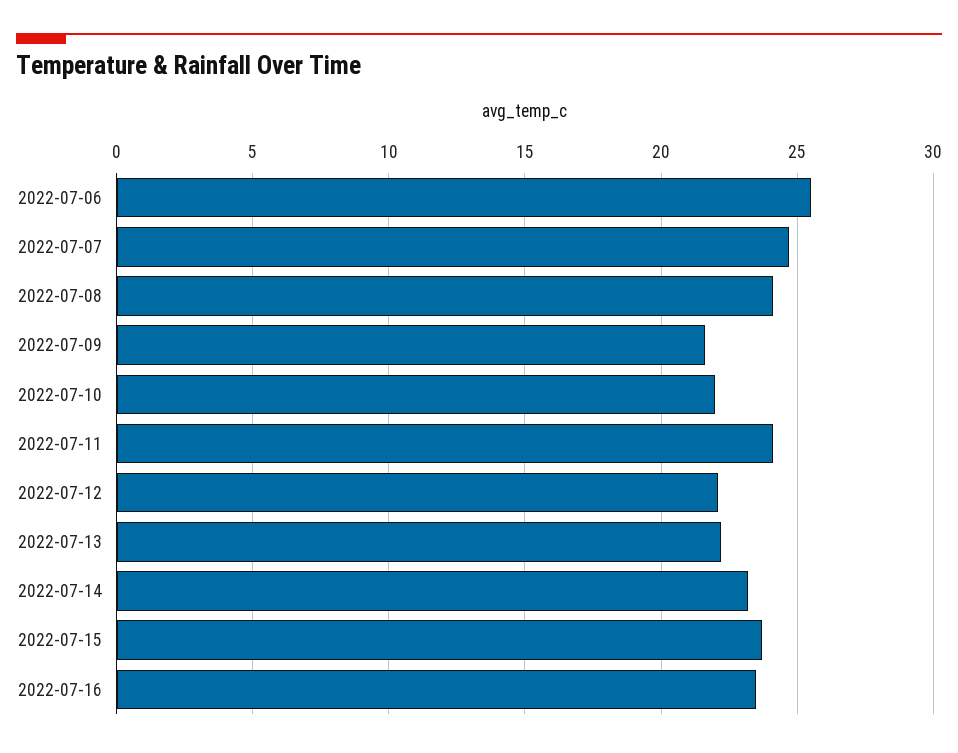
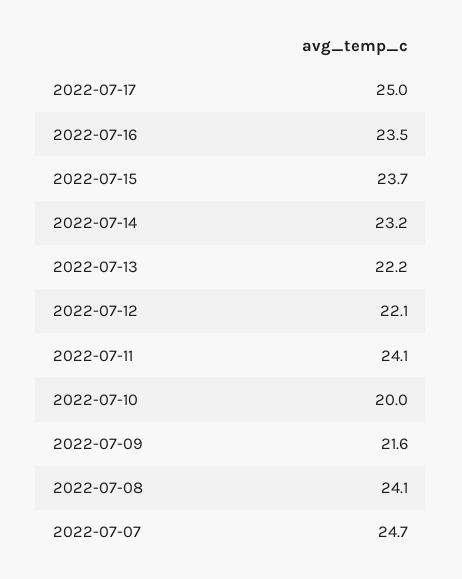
2022-07-06: 25.5 -> none
2022-07-10: 22 -> 20
2022-07-17: none -> 25

